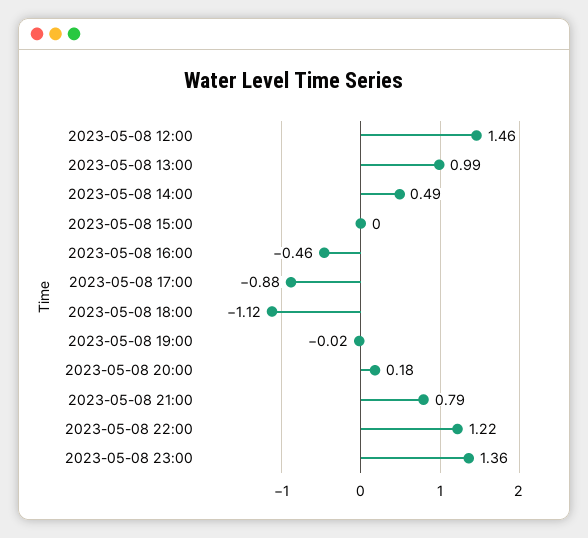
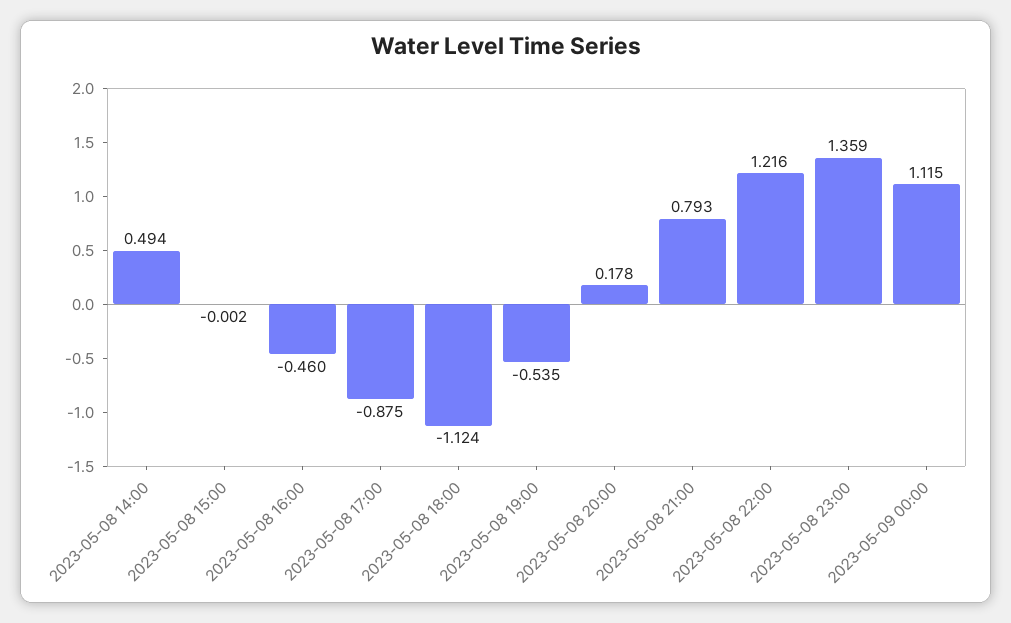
2023-05-08 12:00: 1.46 -> none
2023-05-08 13:00: 0.99 -> none
2023-05-08 19:00: -0.02 -> -0.535
2023-05-09 00:00: none -> 1.115

